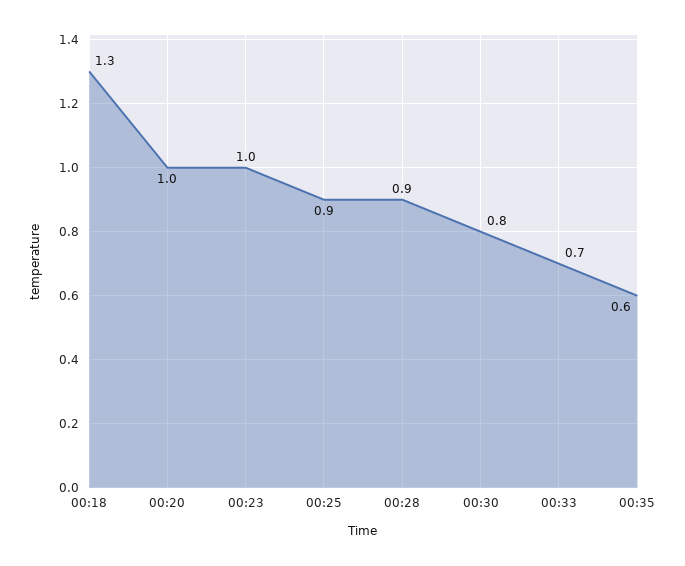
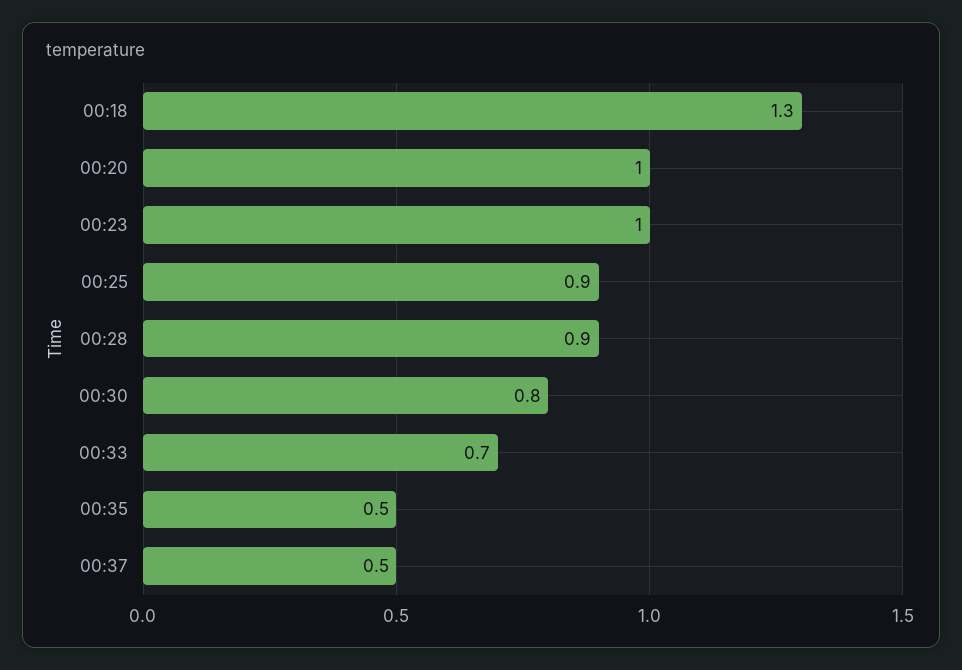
00:35: 0.6 -> 0.5
00:37: none -> 0.5

